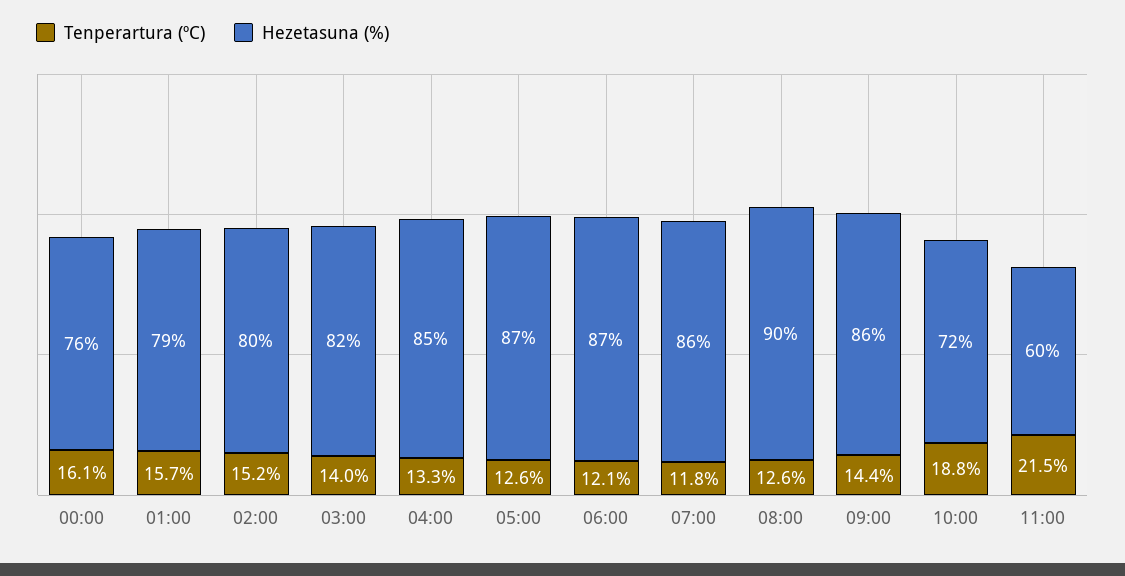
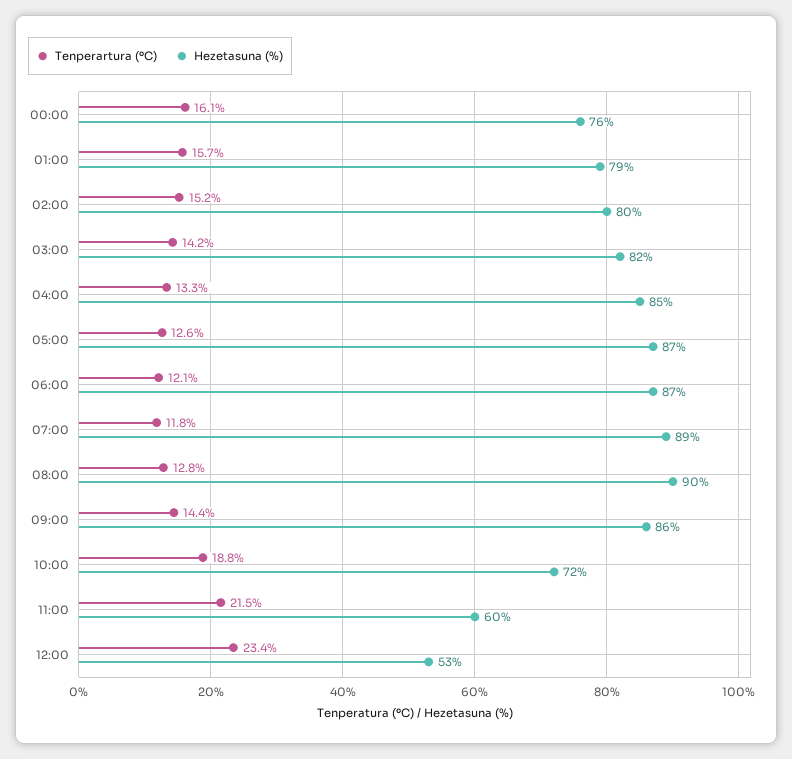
Tenperartura (ºC), 03:00: 14 -> 14.2
Hezetasuna (%), 07:00: 86 -> 89
Tenperartura (ºC), 08:00: 12.6 -> 12.8
Tenperartura (ºC), 12:00: none -> 23.4
Hezetasuna (%), 12:00: none -> 53

